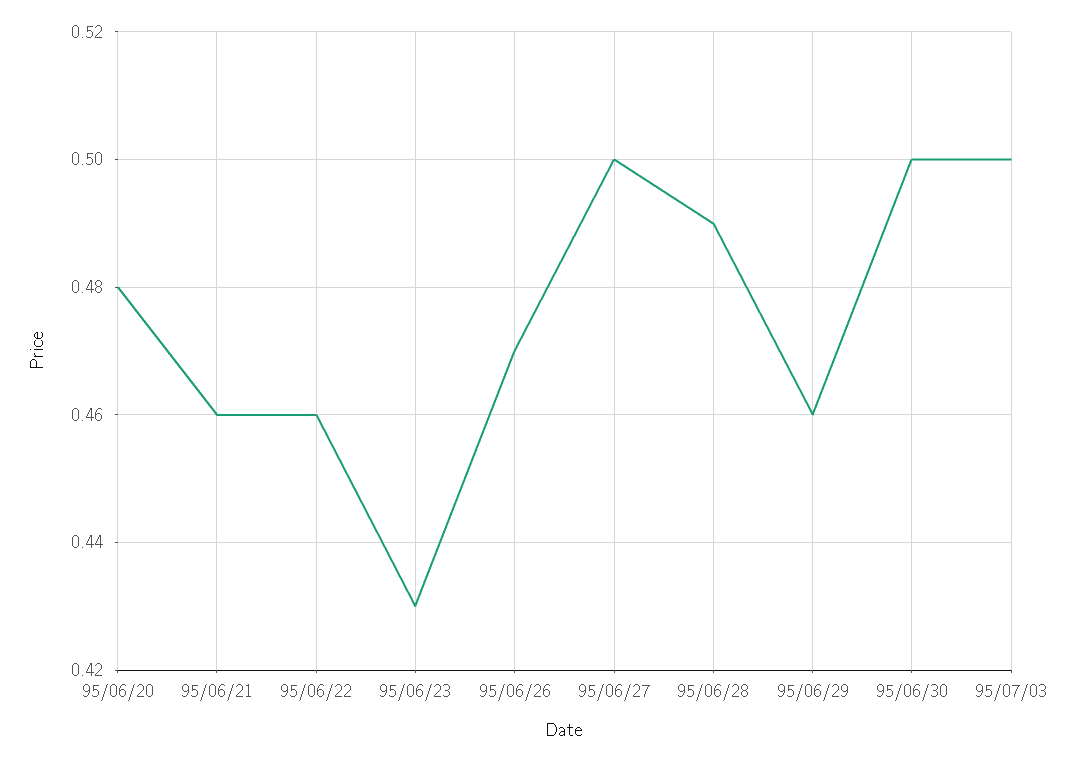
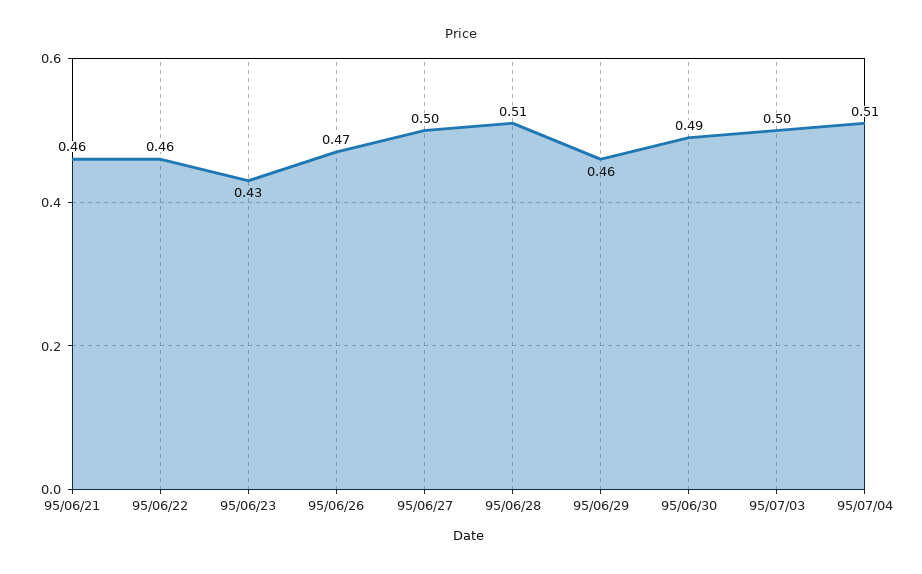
95/06/20: 0.48 -> none
95/06/28: 0.49 -> 0.51
95/06/30: 0.5 -> 0.49
95/07/04: none -> 0.51

